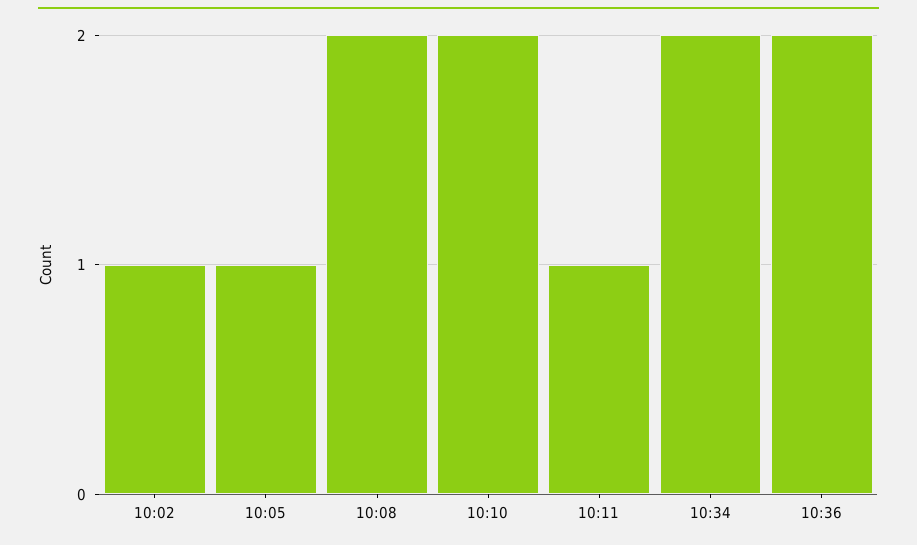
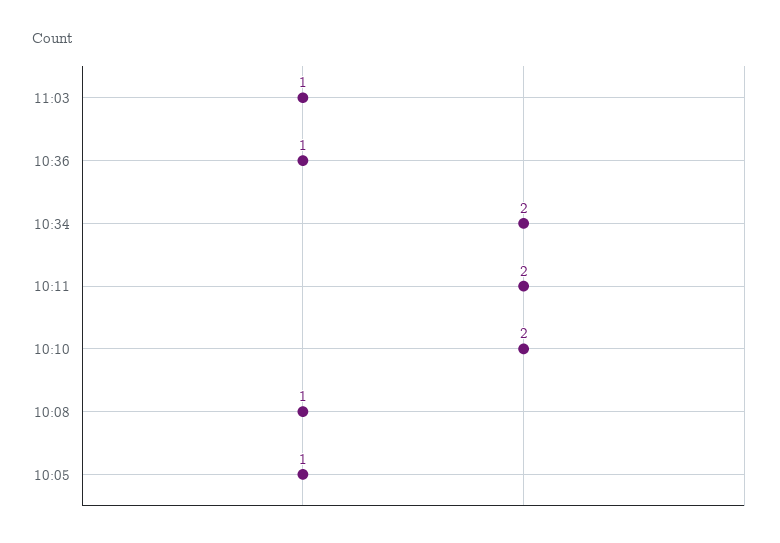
10:02: 1 -> none
10:08: 2 -> 1
10:11: 1 -> 2
10:36: 2 -> 1
11:03: none -> 1

